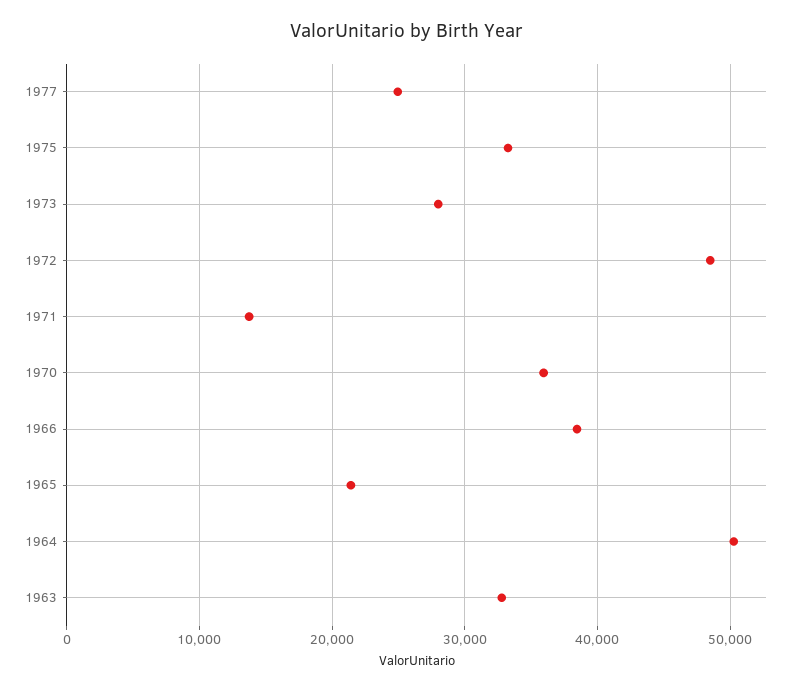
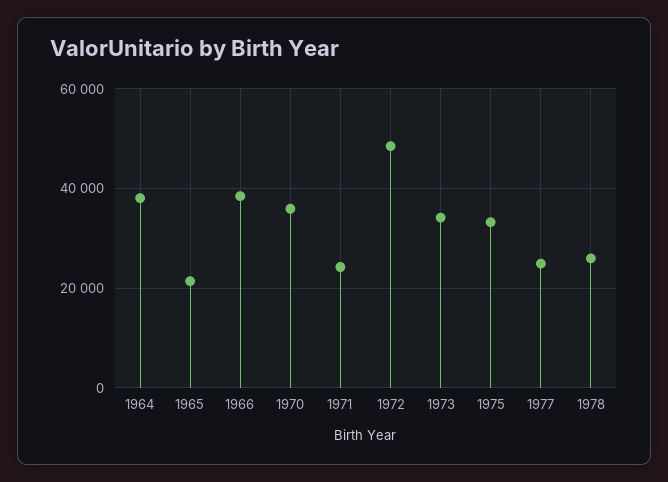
1973: 28000 -> 34000
1971: 14000 -> 24000
1964: 50000 -> 38000
1963: 33000 -> none
1978: none -> 26000

